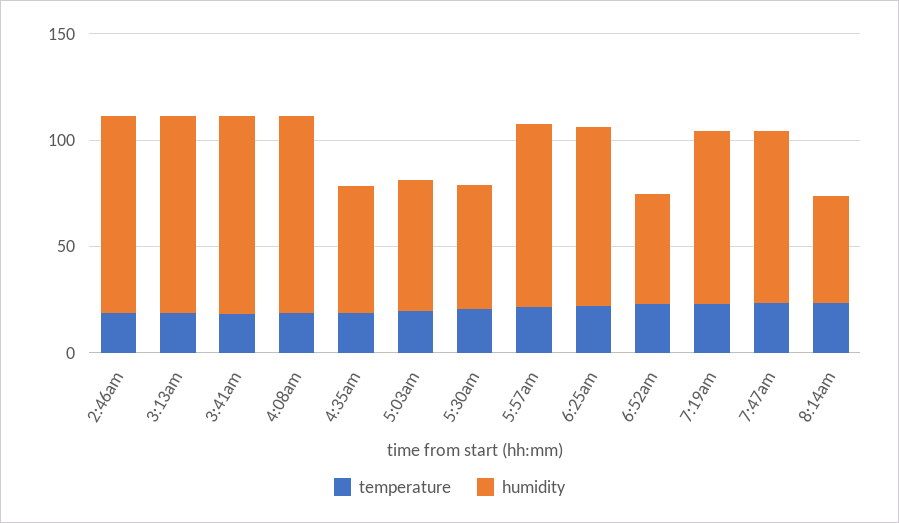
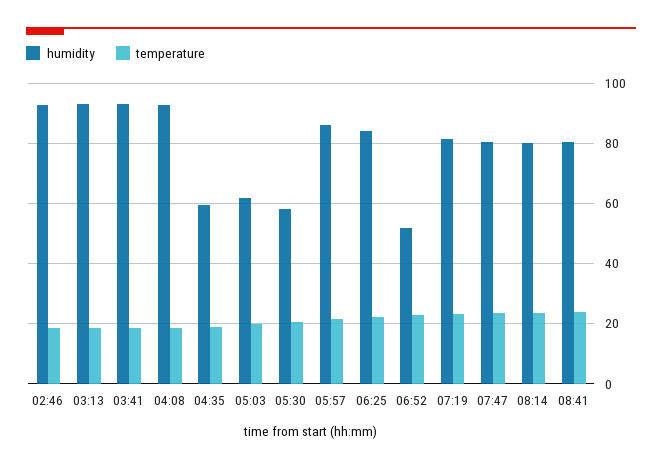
humidity, 8:14am: 50 -> 80
humidity, 08:41: none -> 80
temperature, 08:41: none -> 24

